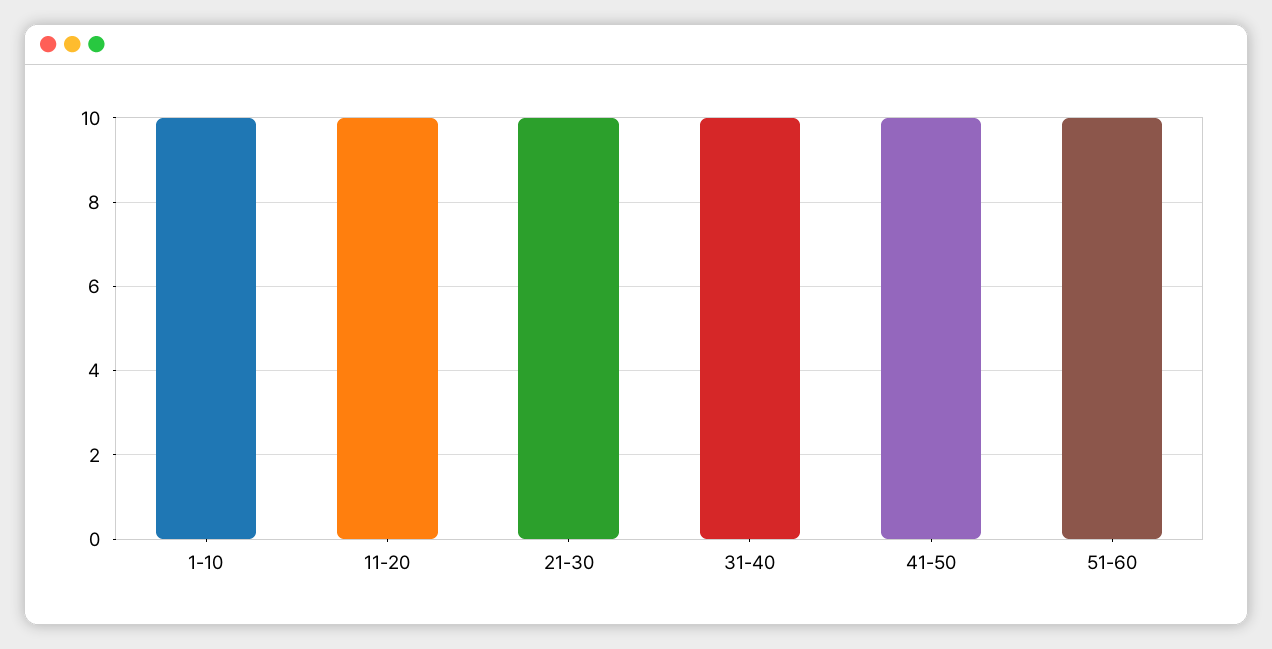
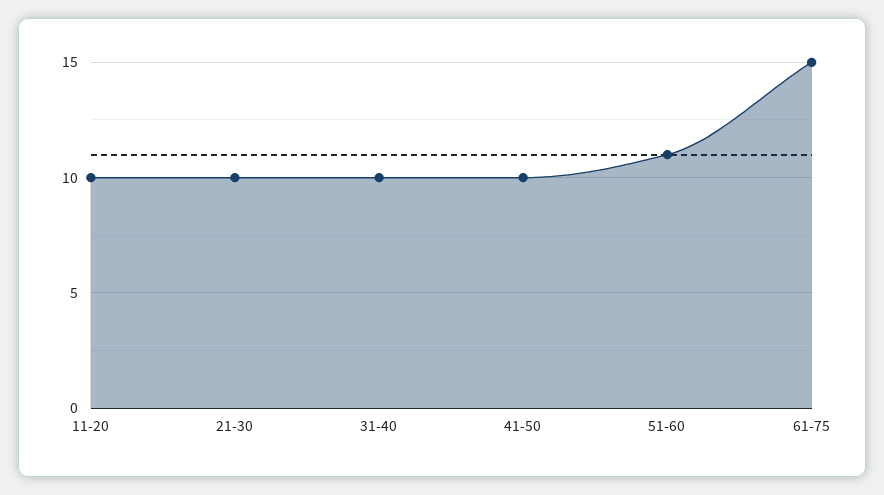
1-10: 10 -> none
51-60: 10 -> 11
61-75: none -> 15

